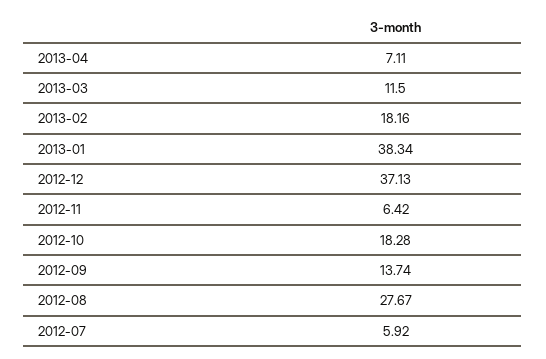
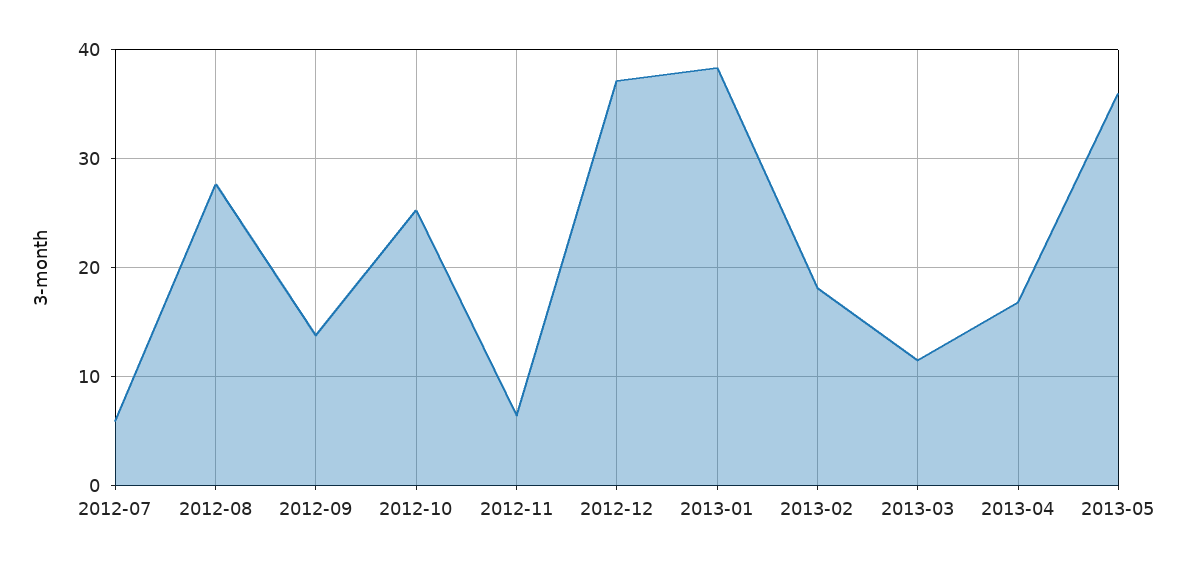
2013-04: 7.11 -> 17
2012-10: 18.28 -> 25
2013-05: none -> 36

